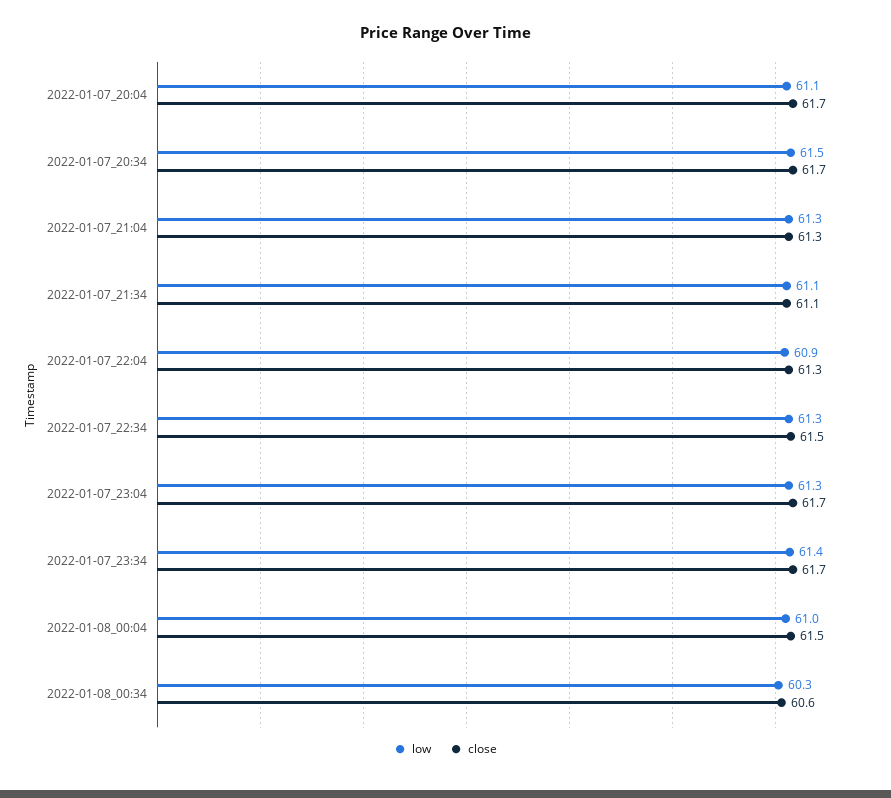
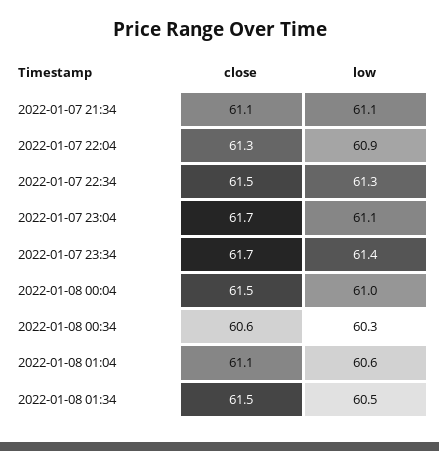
low, 2022-01-07_20:04: 61.1 -> none
close, 2022-01-07_20:04: 61.7 -> none
low, 2022-01-07_20:34: 61.5 -> none
close, 2022-01-07_20:34: 61.7 -> none
low, 2022-01-07_21:04: 61.3 -> none
close, 2022-01-07_21:04: 61.3 -> none
low, 2022-01-07_23:04: 61.3 -> 61.1
close, 2022-01-08 01:04: none -> 61.1
low, 2022-01-08 01:04: none -> 60.6
close, 2022-01-08 01:34: none -> 61.5
low, 2022-01-08 01:34: none -> 60.5

